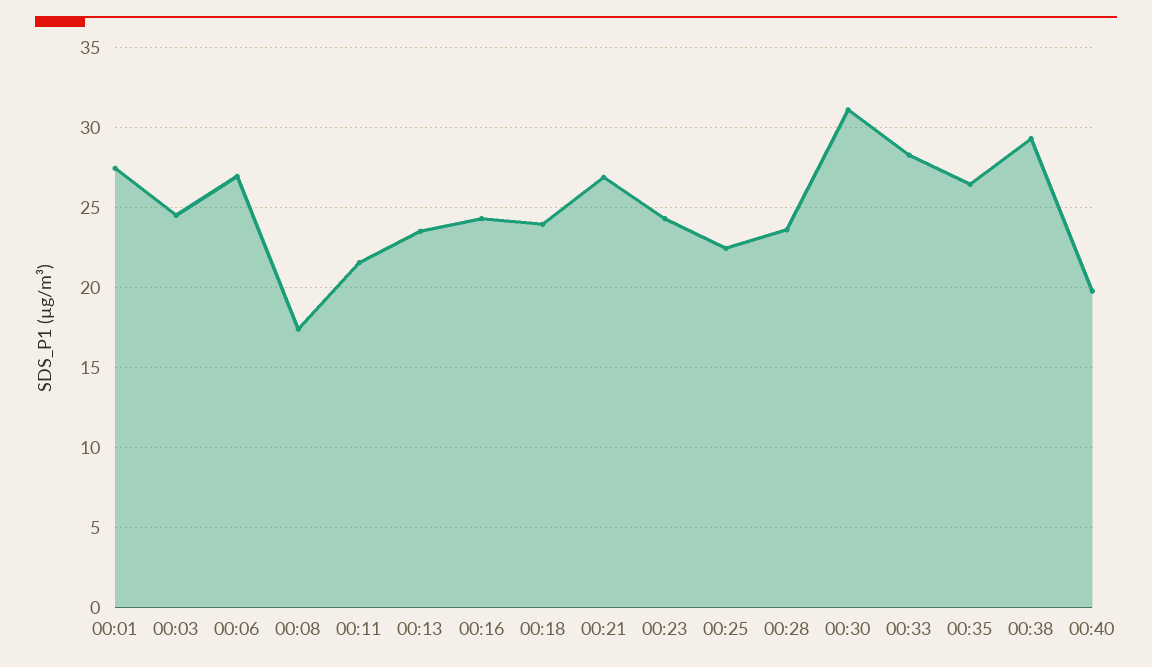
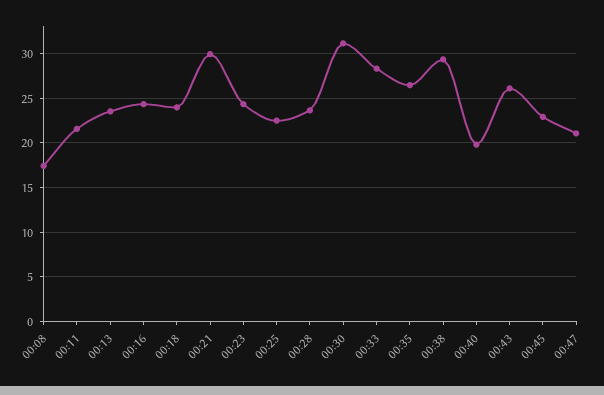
00:01: 27.5 -> none
00:03: 24.5 -> none
00:06: 27 -> none
00:21: 27 -> 30
00:43: none -> 26
00:45: none -> 23
00:47: none -> 21

